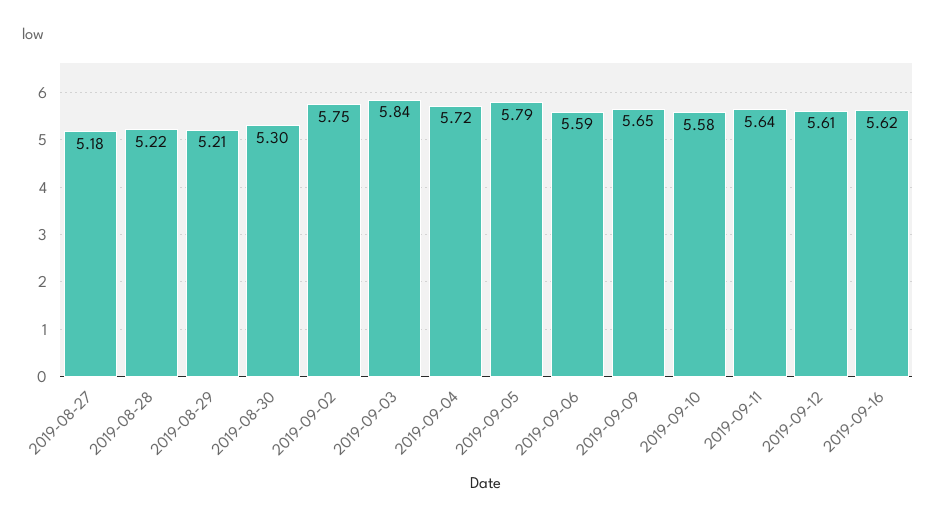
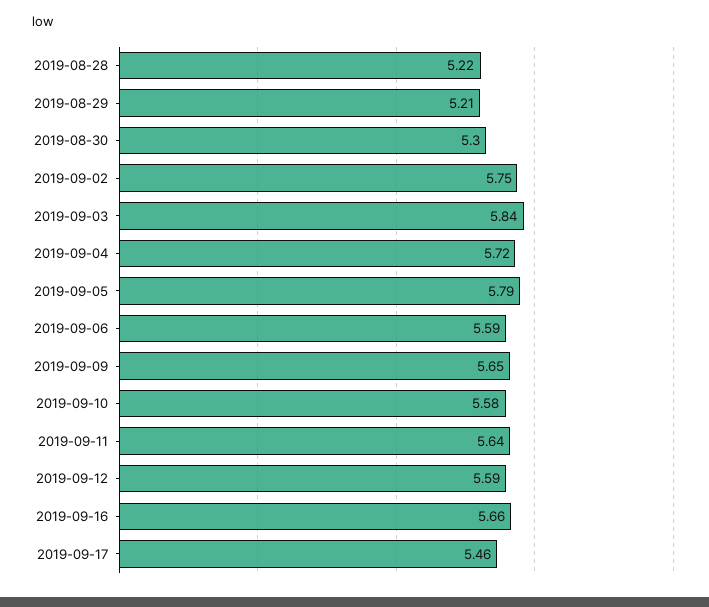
2019-08-27: 5.18 -> none
2019-09-12: 5.61 -> 5.59
2019-09-16: 5.62 -> 5.66
2019-09-17: none -> 5.46

